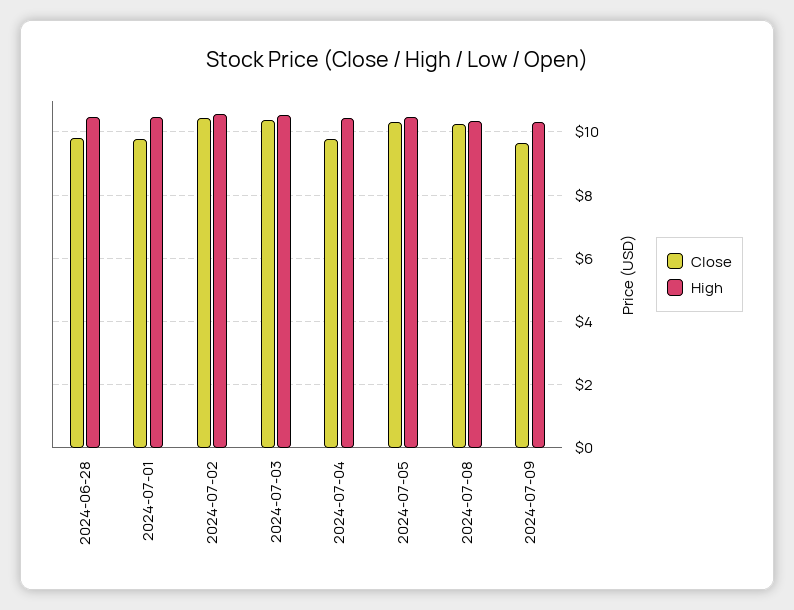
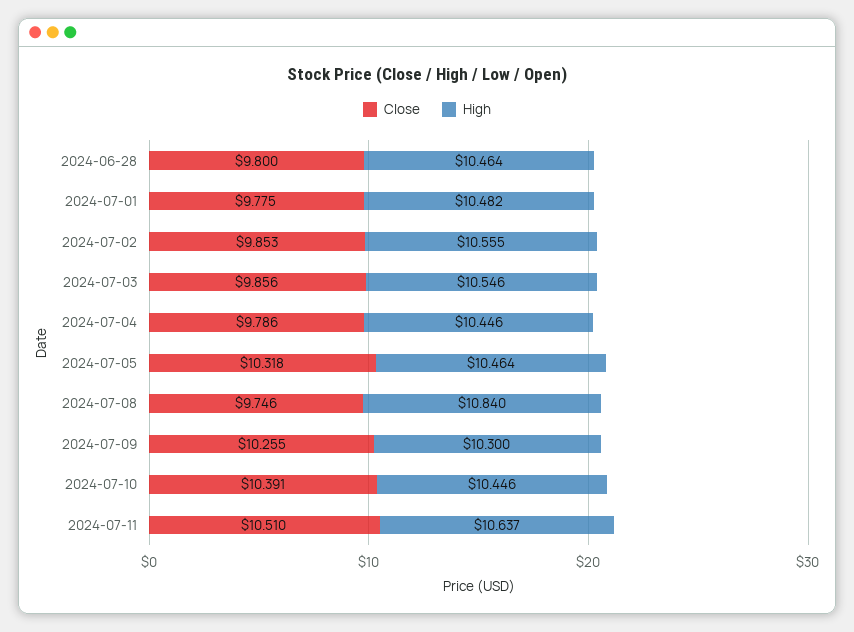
Close, 2024-07-02: 10.4 -> 9.853
Close, 2024-07-03: 10.4 -> 9.856
Close, 2024-07-08: 10.2 -> 9.746
High, 2024-07-08: 10.4 -> 10.84
Close, 2024-07-09: 9.6 -> 10.255
Close, 2024-07-10: none -> 10.391
High, 2024-07-10: none -> 10.446
Close, 2024-07-11: none -> 10.51
High, 2024-07-11: none -> 10.637

